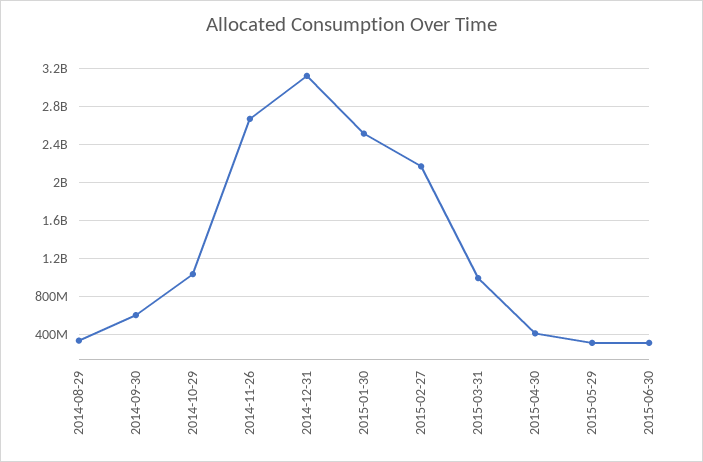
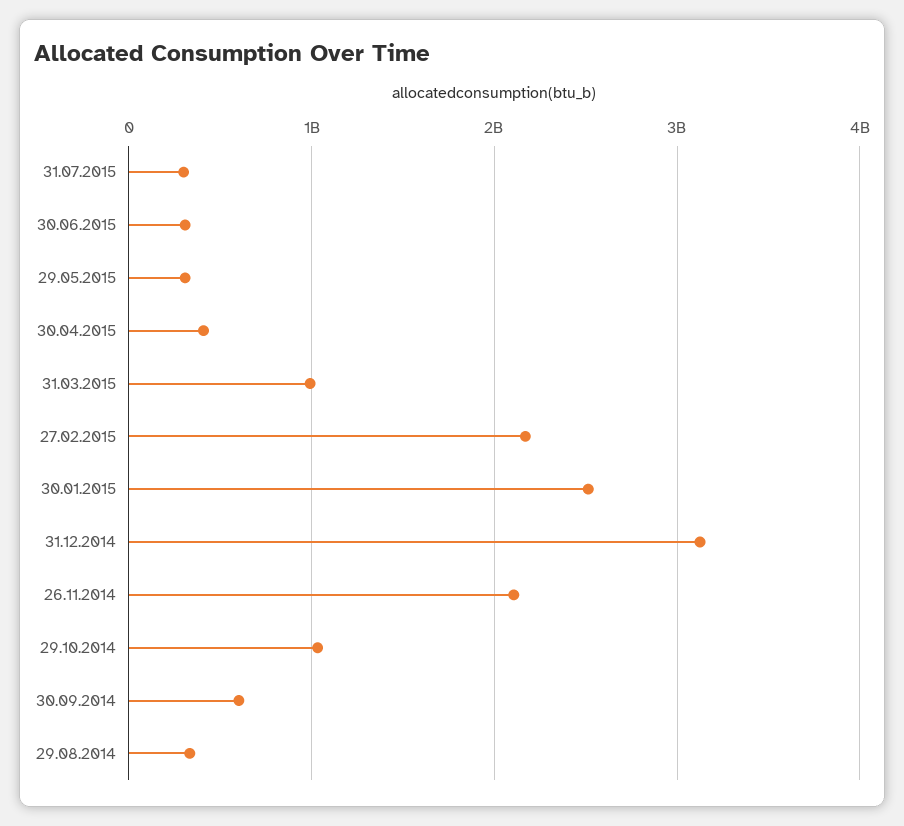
2014-11-26: 2700000000 -> 2100000000
31.07.2015: none -> 300000000

